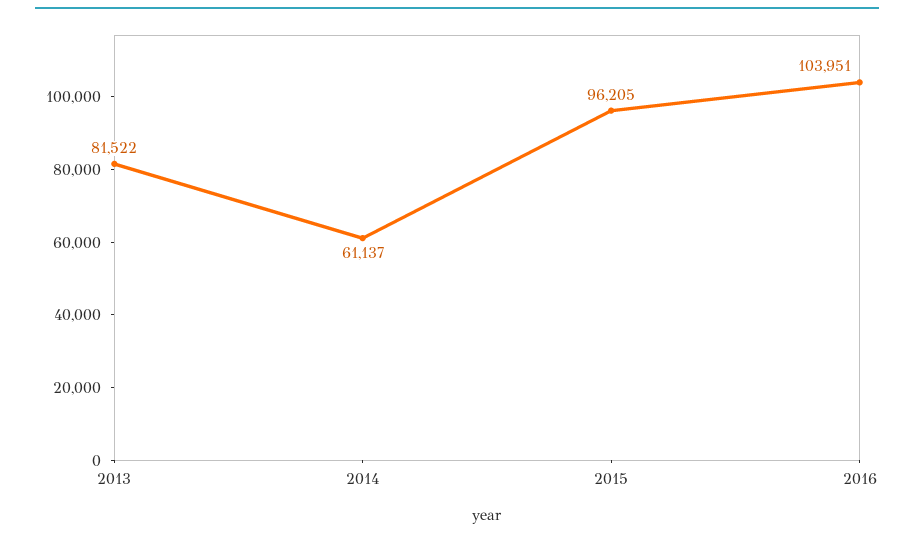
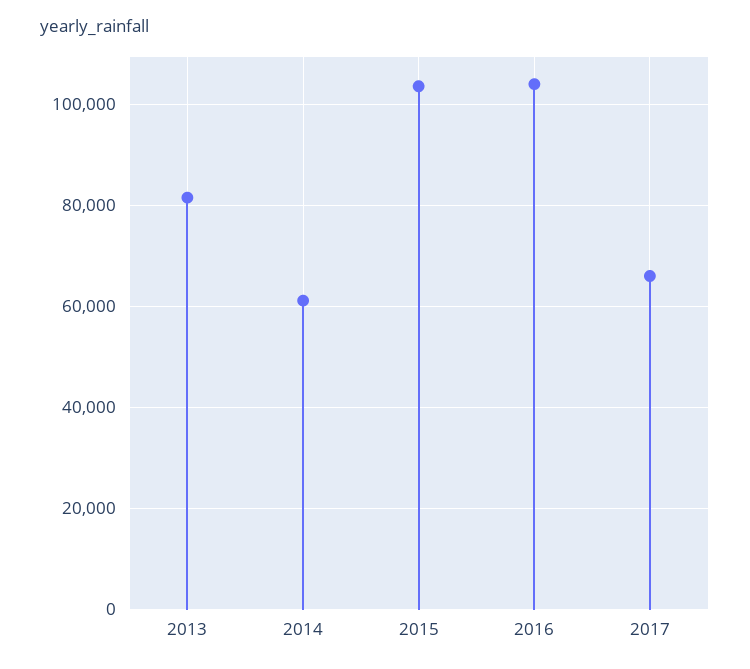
2015: 96205 -> 104000
2017: none -> 66000

